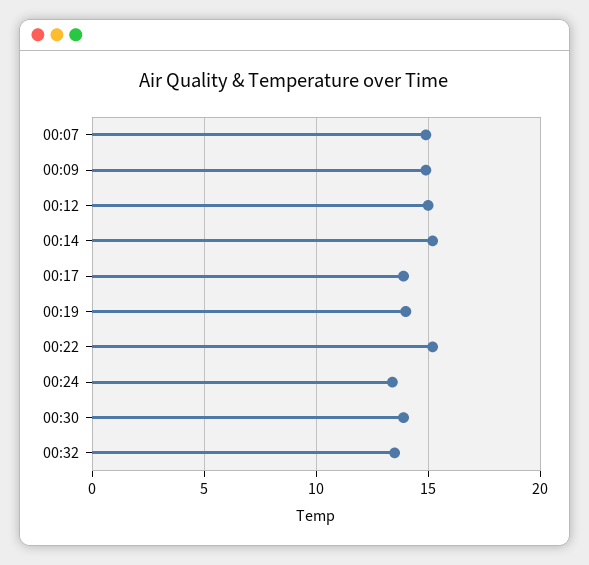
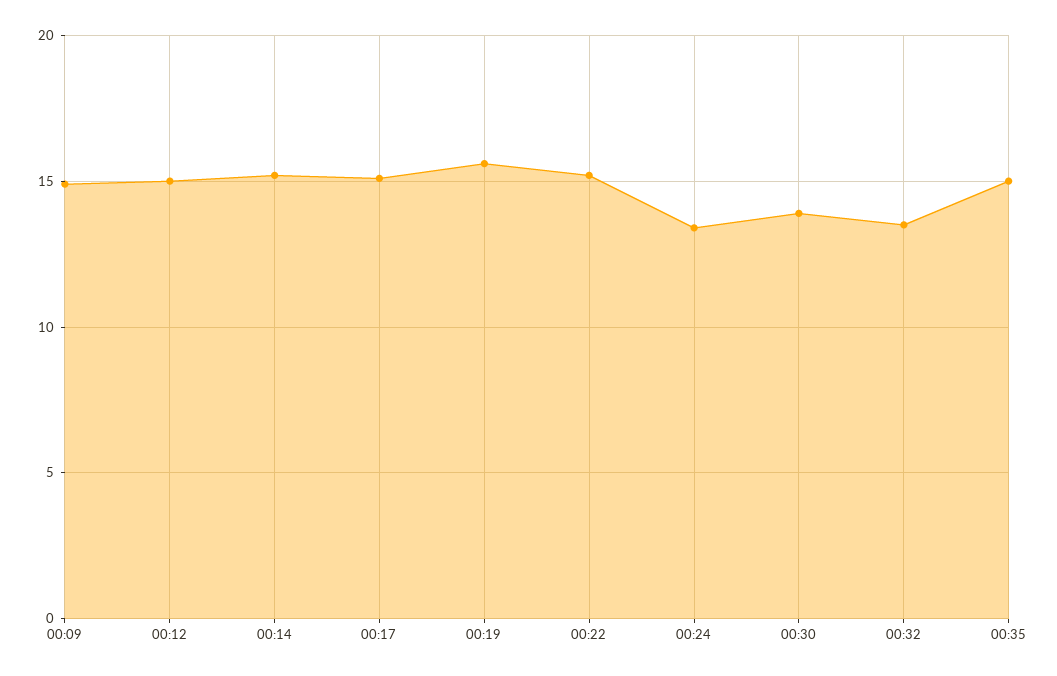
00:07: 15 -> none
00:17: 14 -> 15
00:19: 14 -> 15.5
00:35: none -> 15

